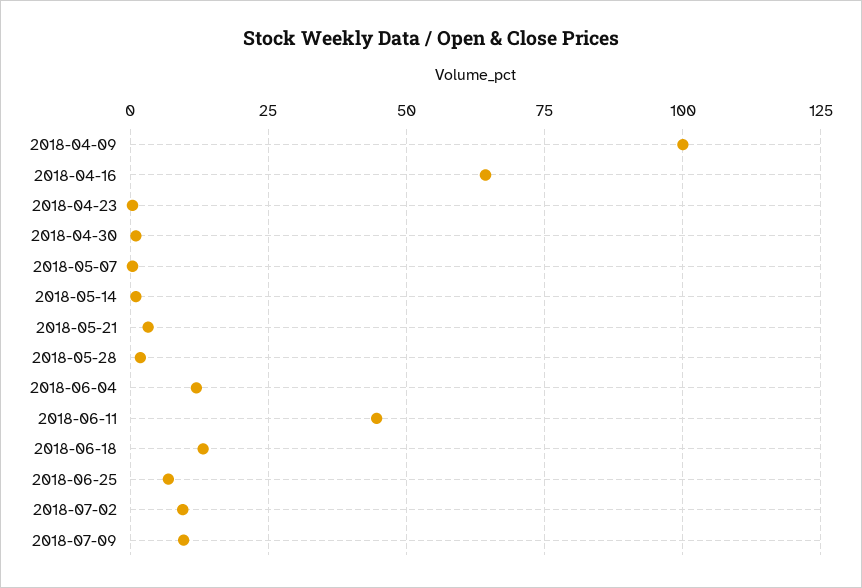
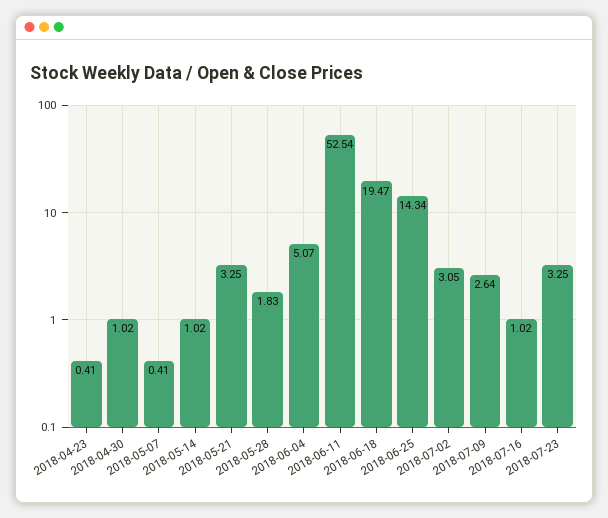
2018-04-09: 100 -> none
2018-04-16: 65 -> none
2018-06-04: 12.5 -> 5.07
2018-06-11: 45 -> 52.54
2018-06-18: 12.5 -> 19.47
2018-06-25: 7.5 -> 14.34
2018-07-02: 10 -> 3.05
2018-07-09: 10 -> 2.64
2018-07-16: none -> 1.02
2018-07-23: none -> 3.25

